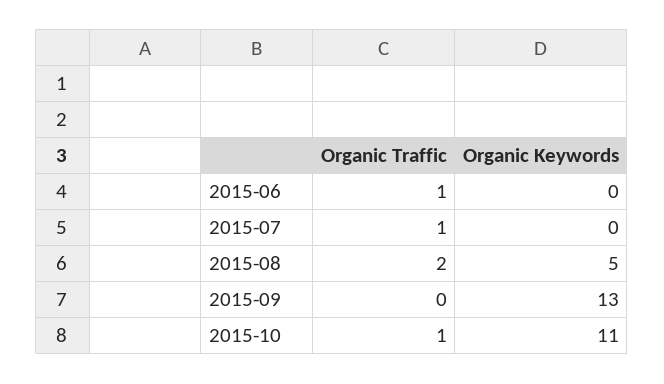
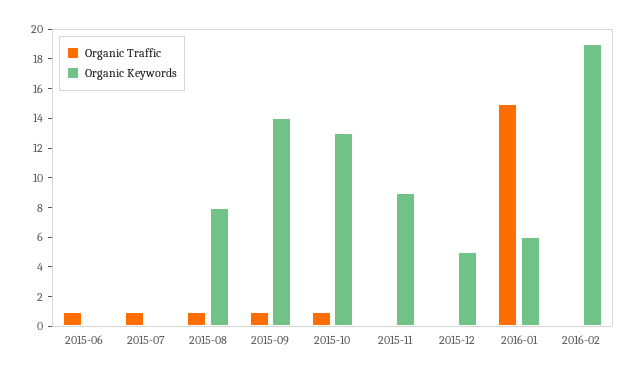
Organic Traffic, 2015-08: 2 -> 1
Organic Keywords, 2015-08: 5 -> 8
Organic Traffic, 2015-09: 0 -> 1
Organic Keywords, 2015-09: 13 -> 14
Organic Keywords, 2015-10: 11 -> 13
Organic Traffic, 2015-11: none -> 0
Organic Keywords, 2015-11: none -> 9
Organic Traffic, 2015-12: none -> 0
Organic Keywords, 2015-12: none -> 5
Organic Traffic, 2016-01: none -> 15
Organic Keywords, 2016-01: none -> 6
Organic Traffic, 2016-02: none -> 0
Organic Keywords, 2016-02: none -> 19

